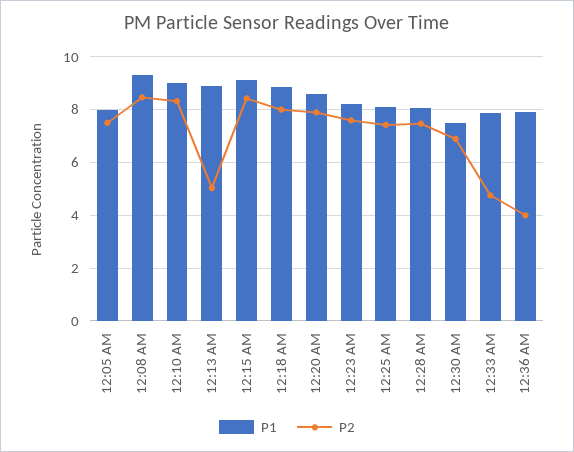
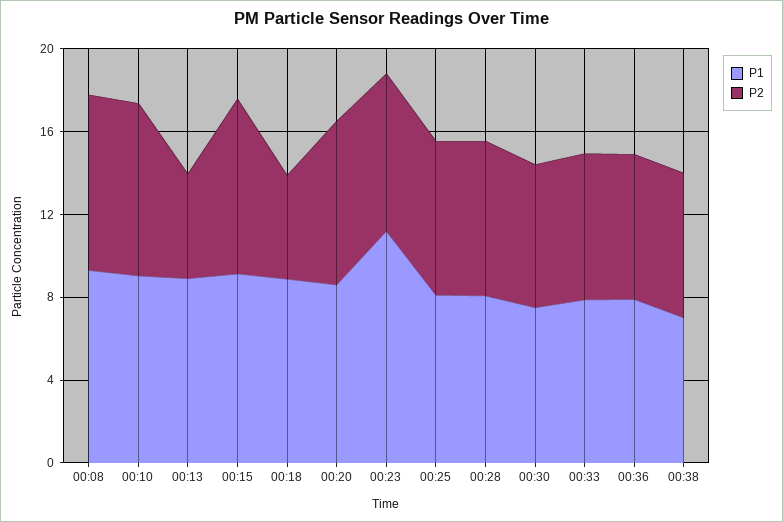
P1, 12:05 AM: 8 -> none
P2, 12:05 AM: 7.5 -> none
P2, 12:18 AM: 8 -> 5
P1, 12:23 AM: 8.25 -> 11
P2, 12:33 AM: 4.75 -> 7
P2, 12:36 AM: 4 -> 7
P1, 00:38: none -> 7
P2, 00:38: none -> 7

